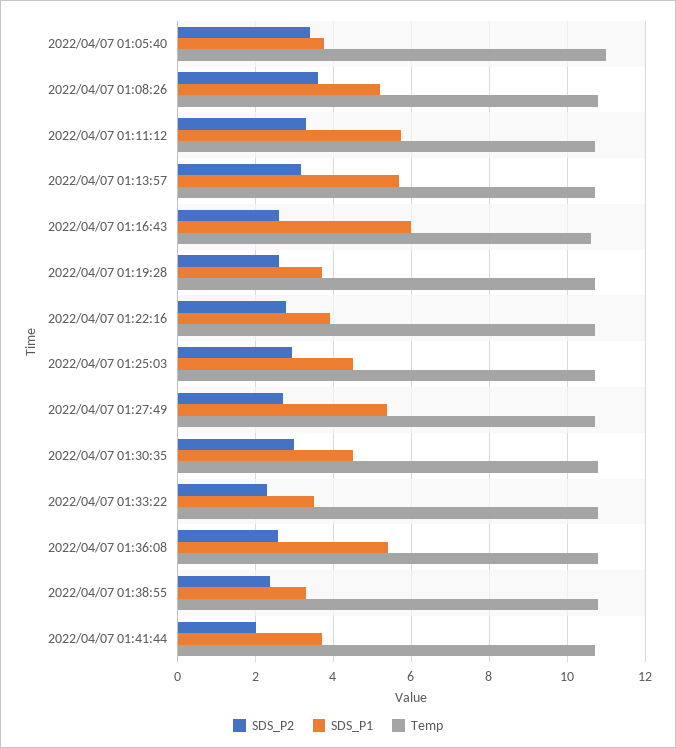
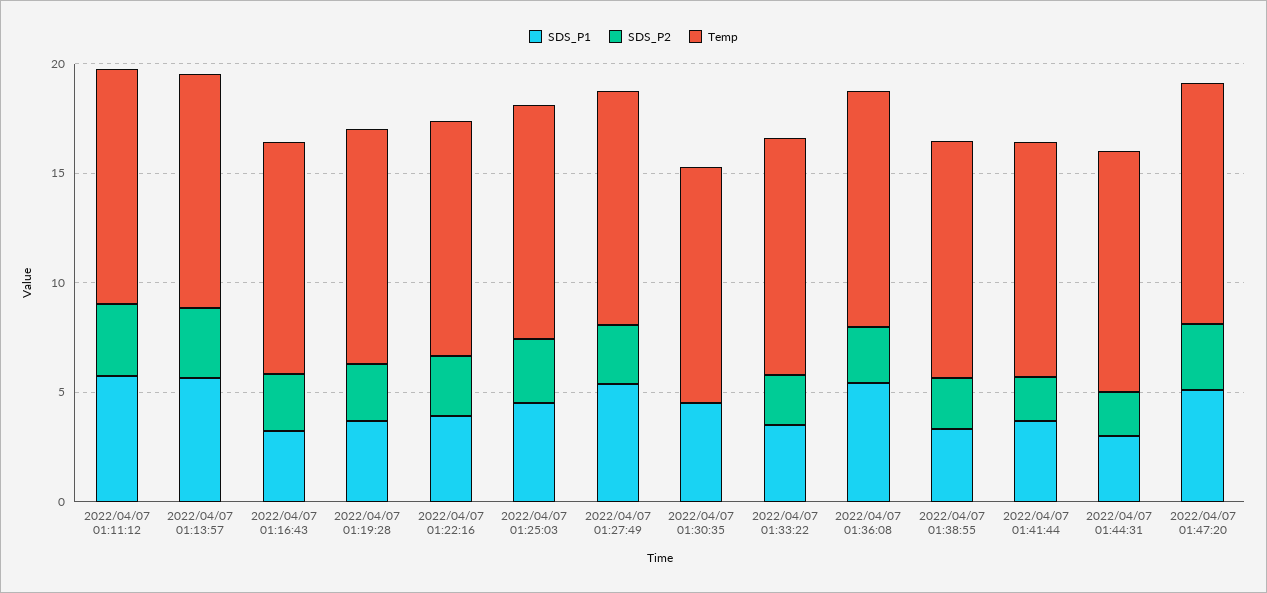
SDS_P2, 2022/04/07 01:05:40: 3.4 -> none
SDS_P1, 2022/04/07 01:05:40: 3.8 -> none
Temp, 2022/04/07 01:05:40: 11 -> none
SDS_P2, 2022/04/07 01:08:26: 3.6 -> none
SDS_P1, 2022/04/07 01:08:26: 5.2 -> none
Temp, 2022/04/07 01:08:26: 10.8 -> none
SDS_P1, 2022/04/07 01:16:43: 6 -> 3
SDS_P2, 2022/04/07 01:30:35: 3 -> 0
SDS_P1, 2022/04/07 01:44:31: none -> 3
SDS_P2, 2022/04/07 01:44:31: none -> 2
Temp, 2022/04/07 01:44:31: none -> 11
SDS_P1, 2022/04/07 01:47:20: none -> 5
SDS_P2, 2022/04/07 01:47:20: none -> 3
Temp, 2022/04/07 01:47:20: none -> 11

